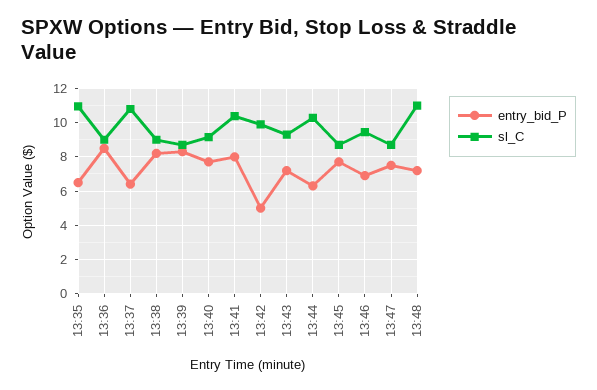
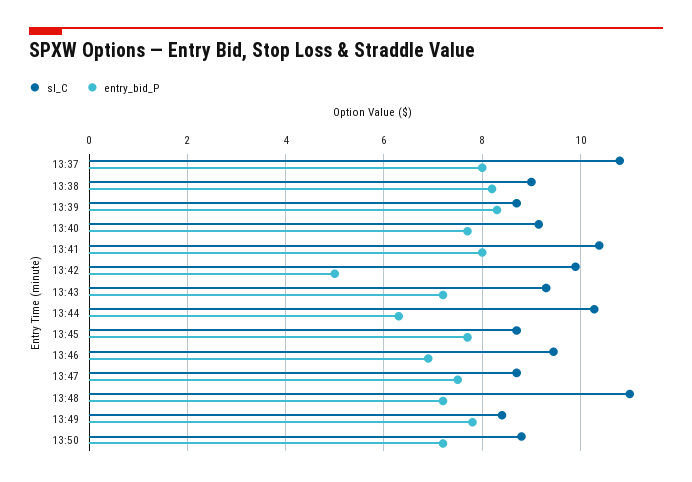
entry_bid_P, 13:35: 6.5 -> none
sl_C, 13:35: 11 -> none
entry_bid_P, 13:36: 8.5 -> none
sl_C, 13:36: 9 -> none
entry_bid_P, 13:37: 6.5 -> 8
sl_C, 13:49: none -> 8.4
entry_bid_P, 13:49: none -> 7.8
sl_C, 13:50: none -> 8.8
entry_bid_P, 13:50: none -> 7.2

